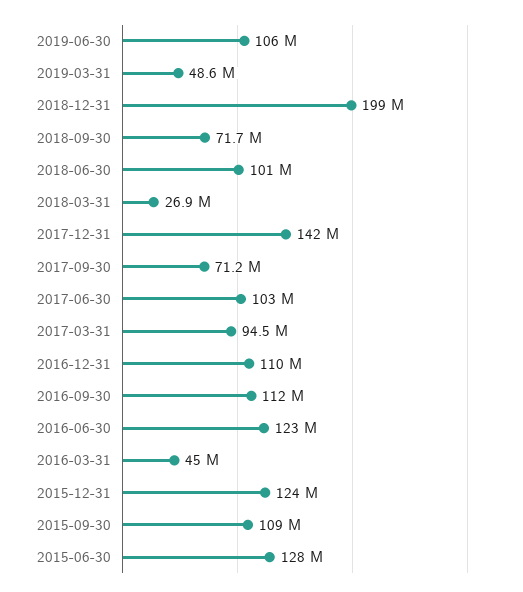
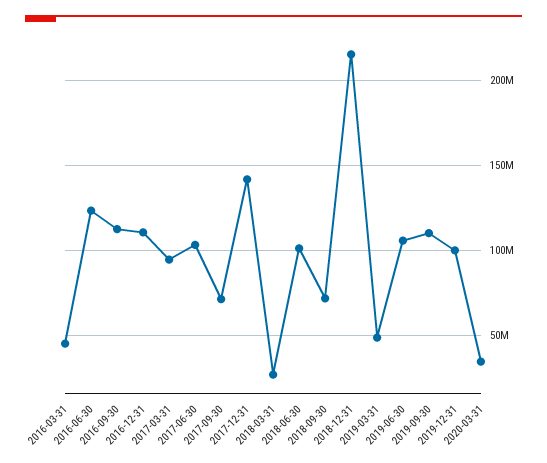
2018-12-31: 199000000 -> 215000000
2015-12-31: 124000000 -> none
2015-09-30: 109000000 -> none
2015-06-30: 128000000 -> none
2019-09-30: none -> 110000000
2019-12-31: none -> 100000000
2020-03-31: none -> 35000000

